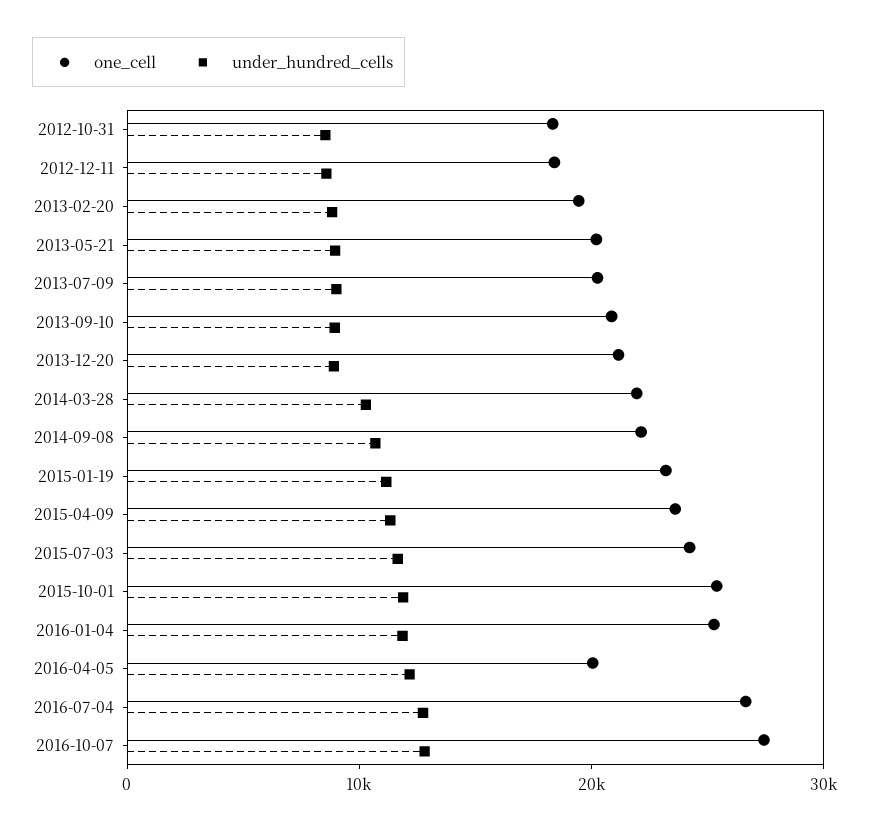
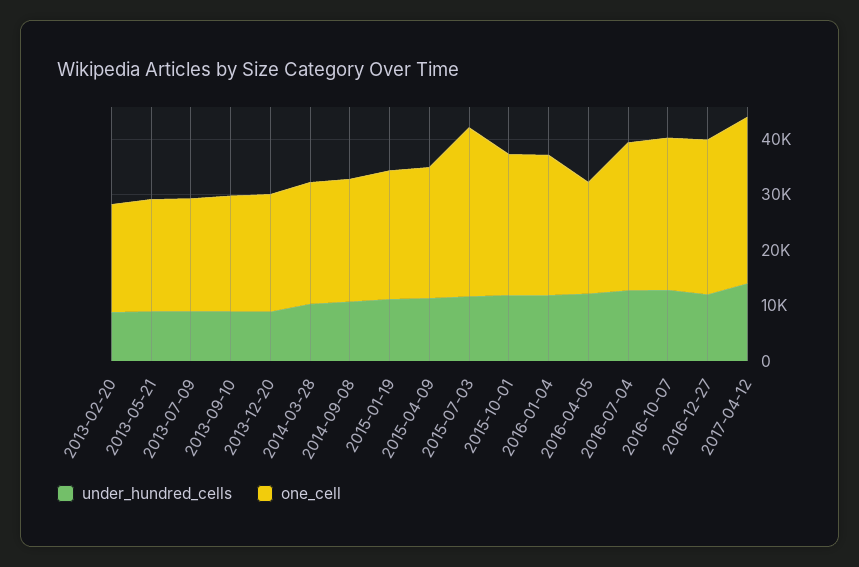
one_cell, 2012-10-31: 18000 -> none
under_hundred_cells, 2012-10-31: 8000 -> none
one_cell, 2012-12-11: 18000 -> none
under_hundred_cells, 2012-12-11: 8000 -> none
one_cell, 2015-07-03: 24000 -> 30000
under_hundred_cells, 2016-12-27: none -> 12000
one_cell, 2016-12-27: none -> 28000
under_hundred_cells, 2017-04-12: none -> 14000
one_cell, 2017-04-12: none -> 30000

